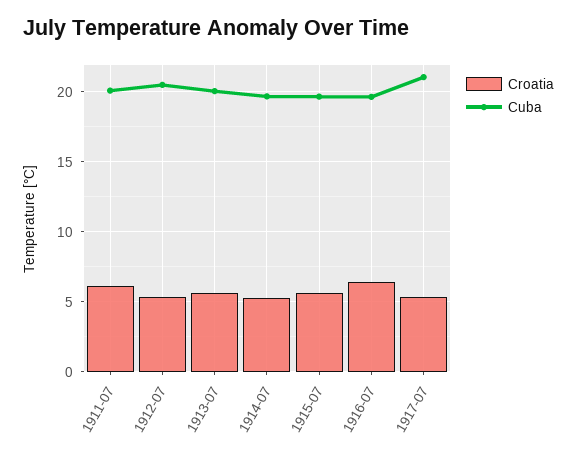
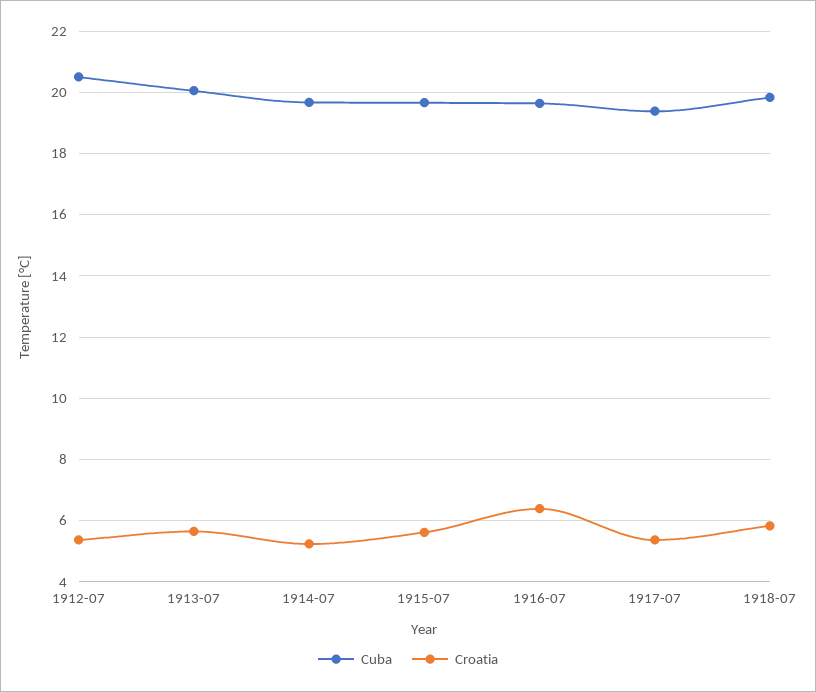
Croatia, 1911-07: 6 -> none
Cuba, 1911-07: 20 -> none
Cuba, 1917-07: 21 -> 19.4
Cuba, 1918-07: none -> 19.8
Croatia, 1918-07: none -> 5.8

